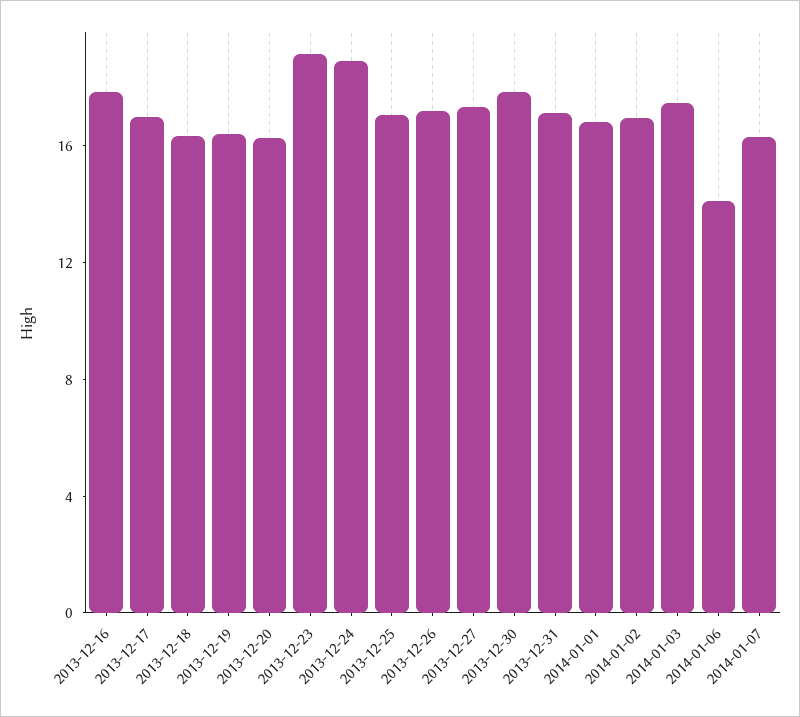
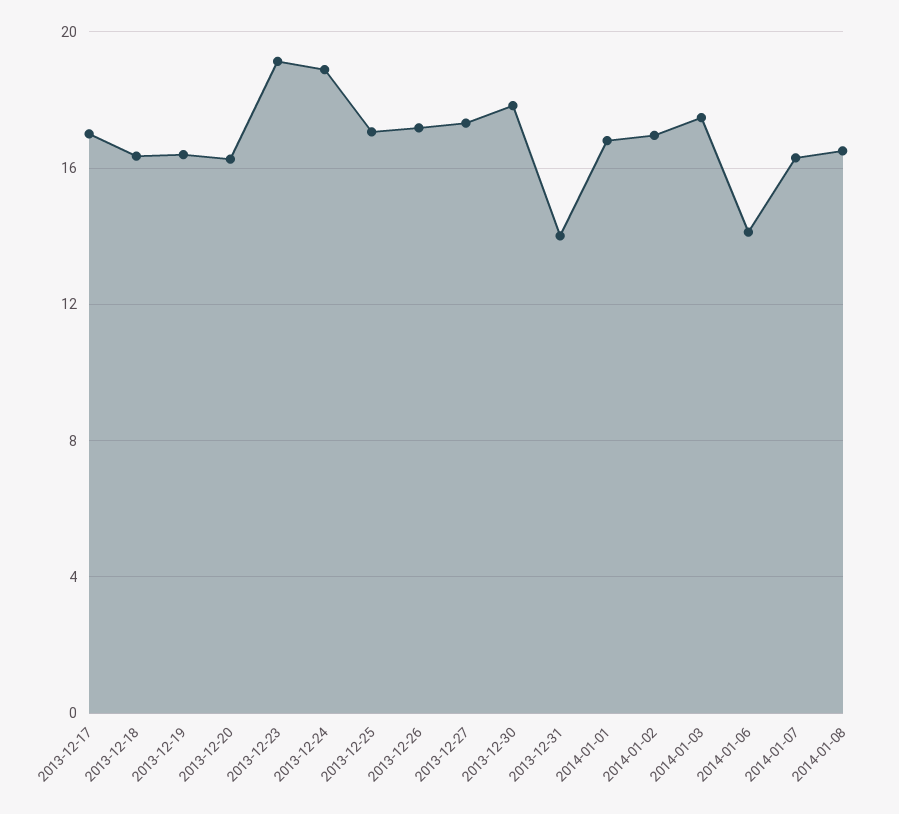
2013-12-16: 18 -> none
2013-12-31: 17 -> 14
2014-01-08: none -> 16.5

